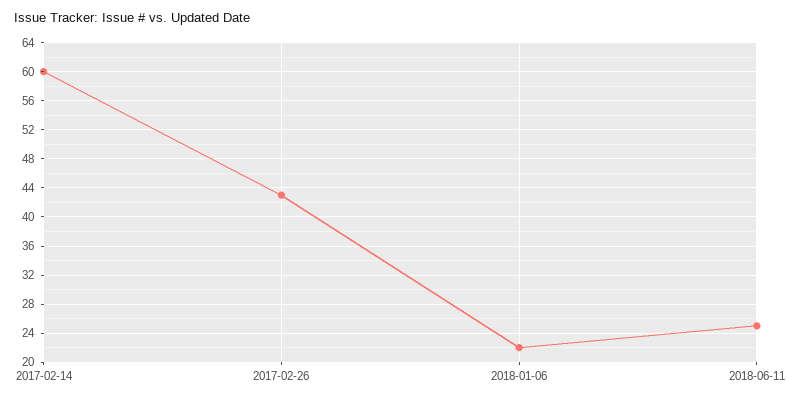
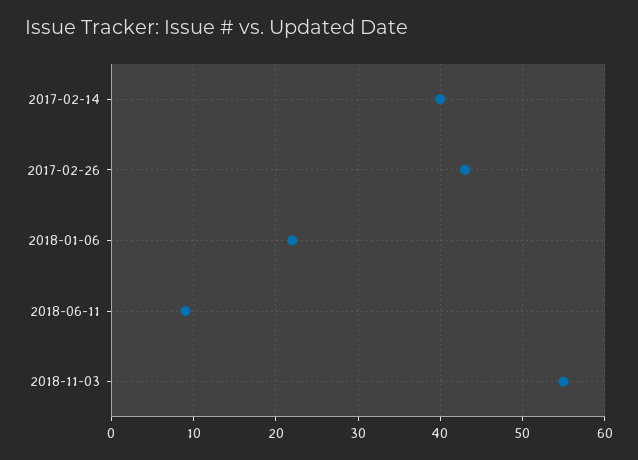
2017-02-14: 60 -> 40
2018-06-11: 25 -> 9
2018-11-03: none -> 55

